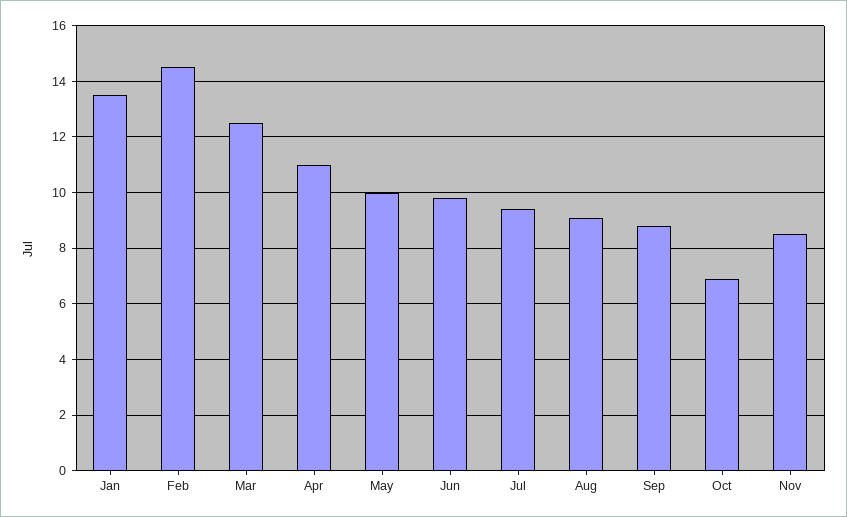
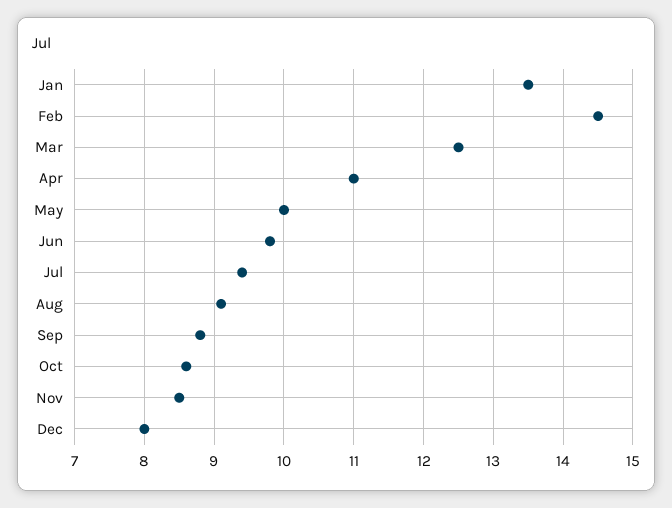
Oct: 7 -> 8.6
Dec: none -> 8

